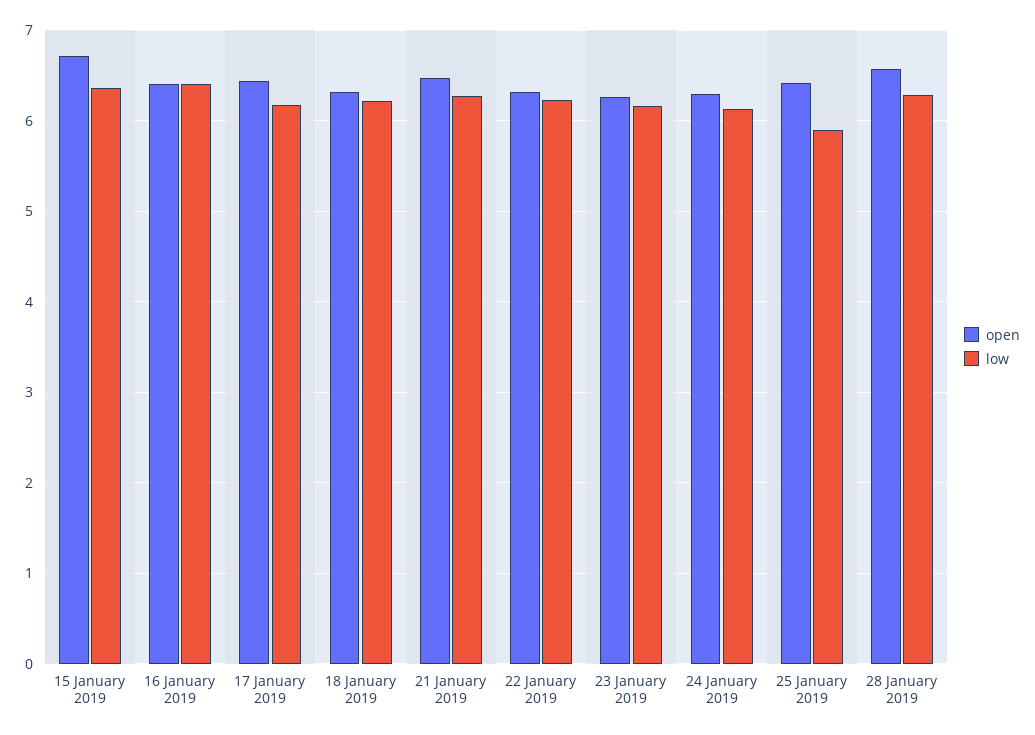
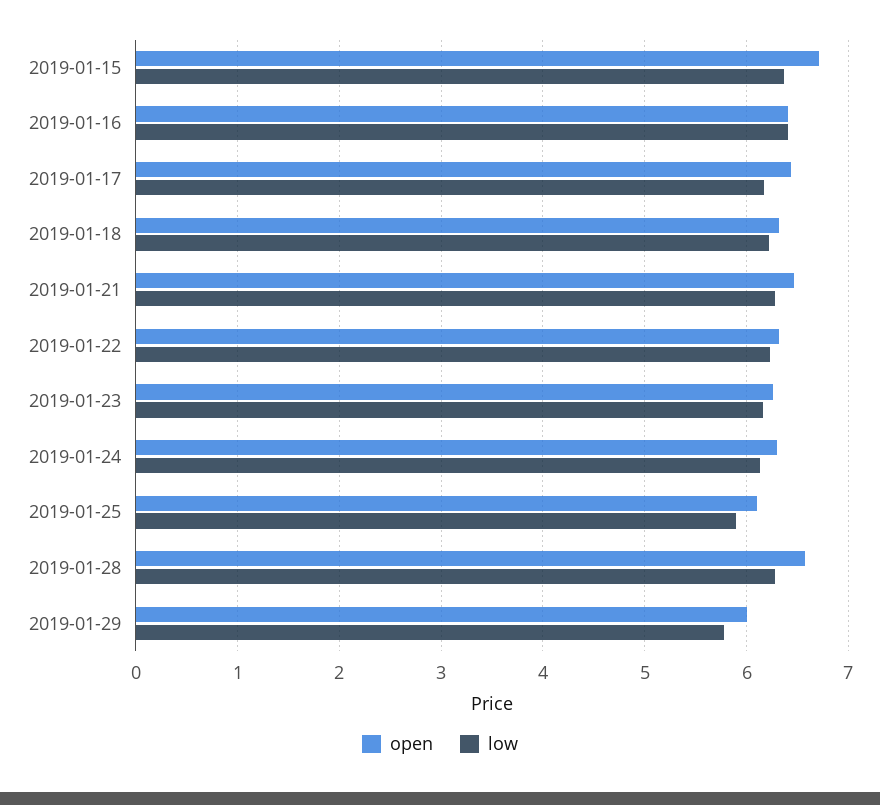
open, 25 January 2019: 6.4 -> 6.1
open, 2019-01-29: none -> 6
low, 2019-01-29: none -> 5.8

